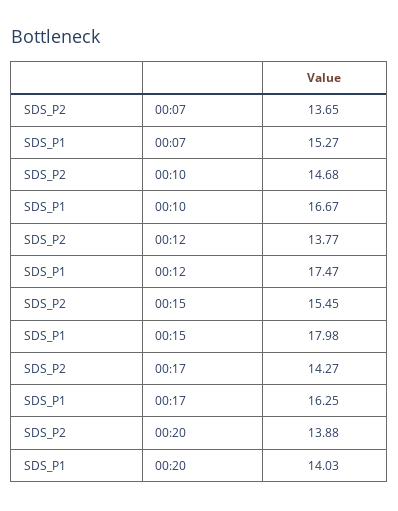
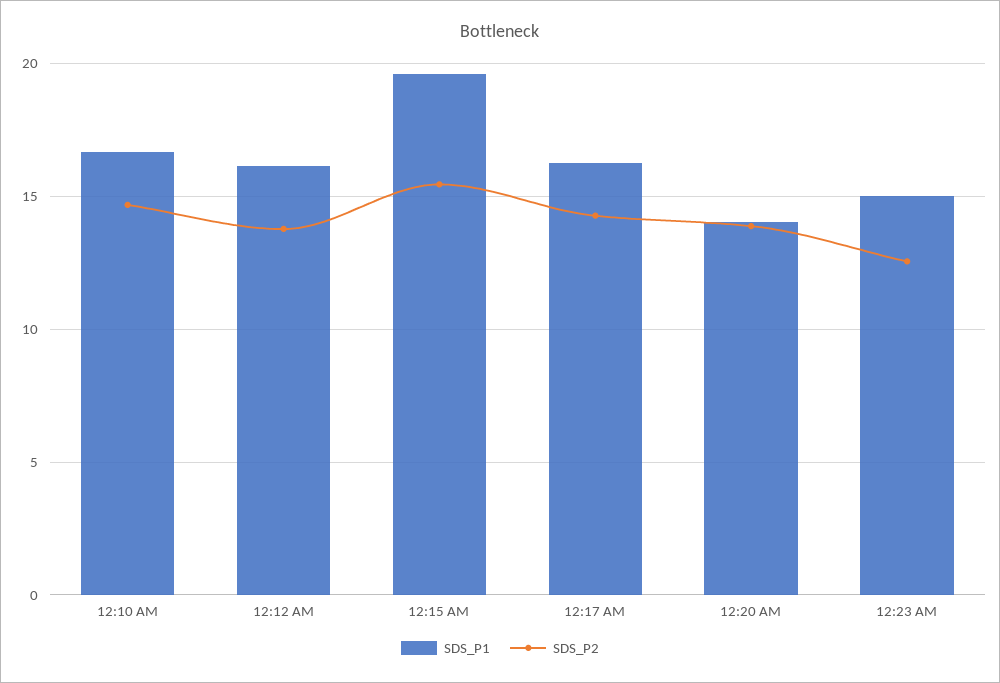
SDS_P2, 00:07: 13.65 -> none
SDS_P1, 00:07: 15.27 -> none
SDS_P1, 00:12: 17.47 -> 16
SDS_P1, 00:15: 17.98 -> 19.5
SDS_P1, 12:23 AM: none -> 15
SDS_P2, 12:23 AM: none -> 12.5

